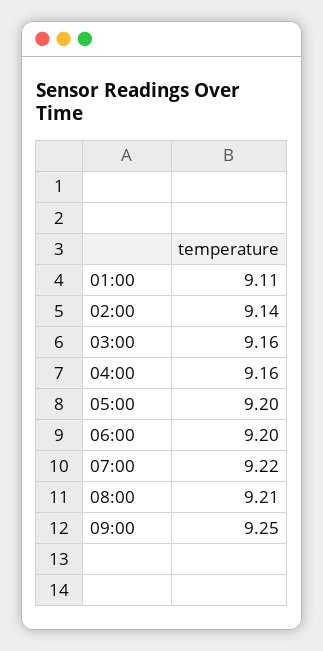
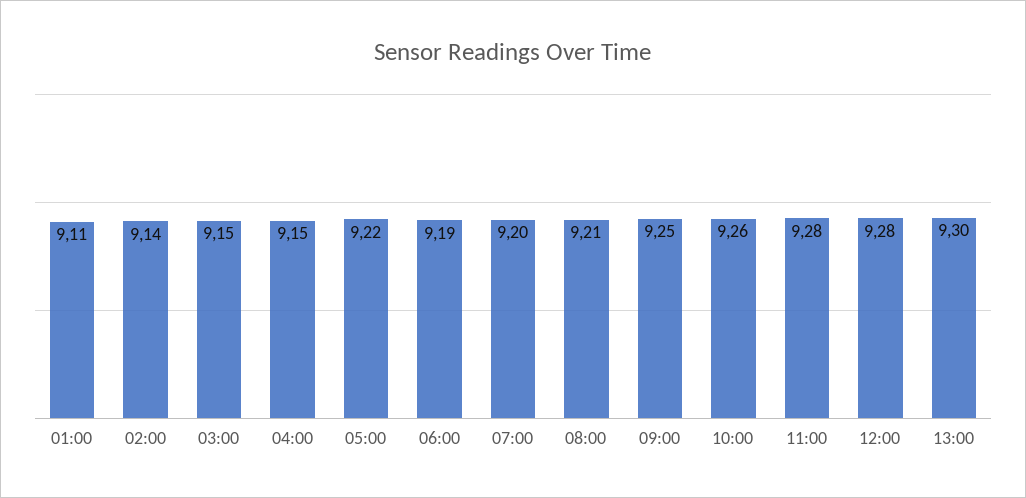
03:00: 9.16 -> 9.15
04:00: 9.16 -> 9.15
05:00: 9.2 -> 9.22
06:00: 9.2 -> 9.19
07:00: 9.22 -> 9.2
10:00: none -> 9.26
11:00: none -> 9.28
12:00: none -> 9.28
13:00: none -> 9.3

